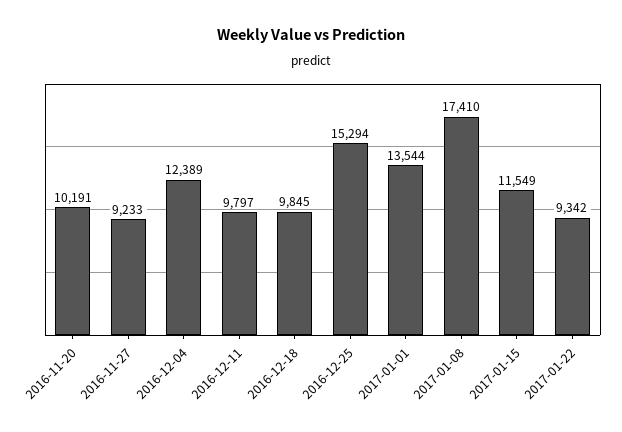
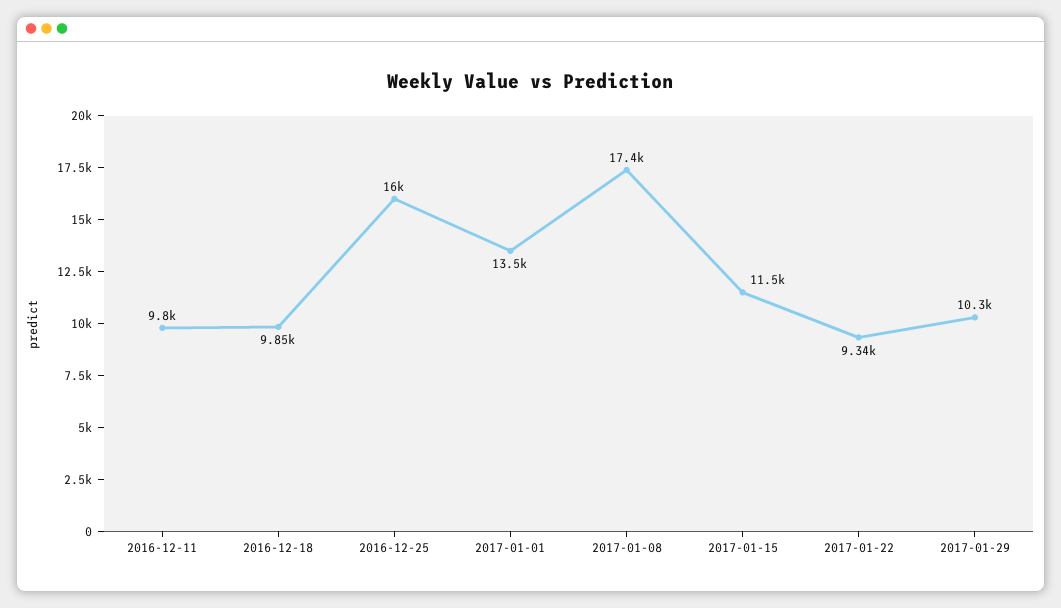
2016-11-20: 10191 -> none
2016-11-27: 9233 -> none
2016-12-04: 12389 -> none
2016-12-25: 15294 -> 16000
2017-01-29: none -> 10300

